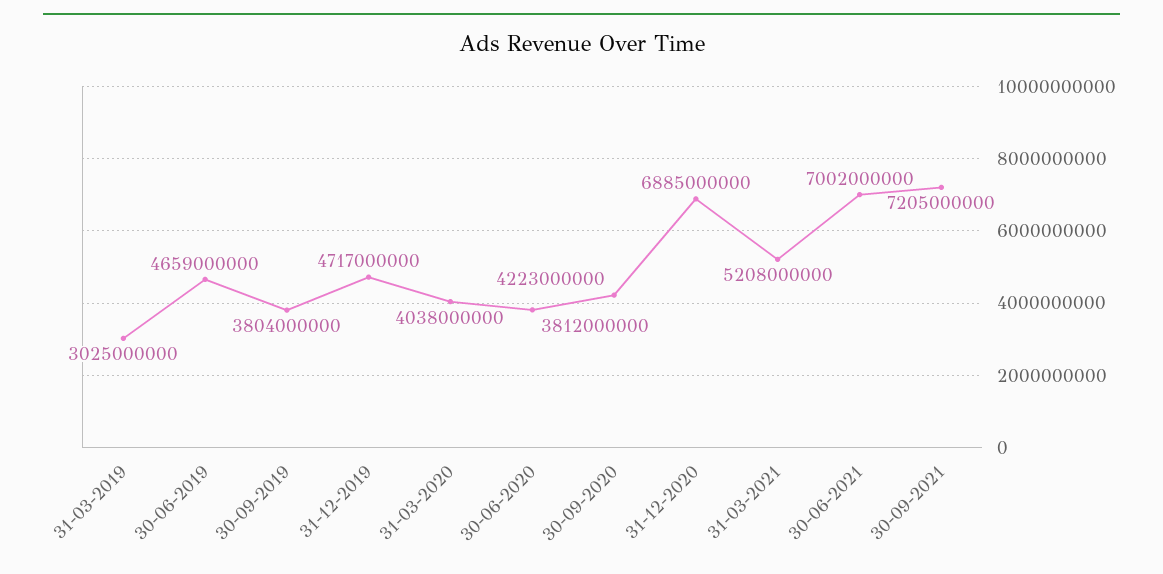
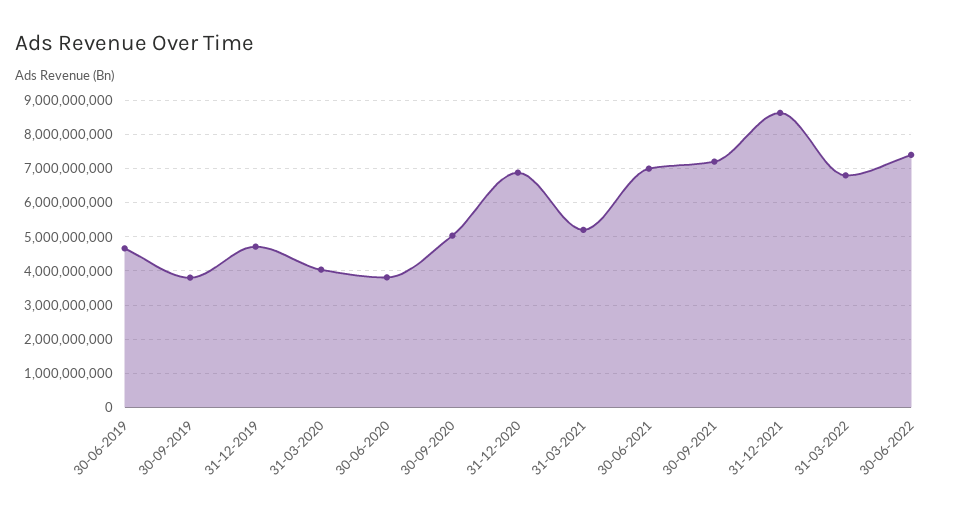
31-03-2019: 3025000000 -> none
30-09-2020: 4223000000 -> 5000000000
31-12-2021: none -> 8600000000
31-03-2022: none -> 6800000000
30-06-2022: none -> 7400000000

